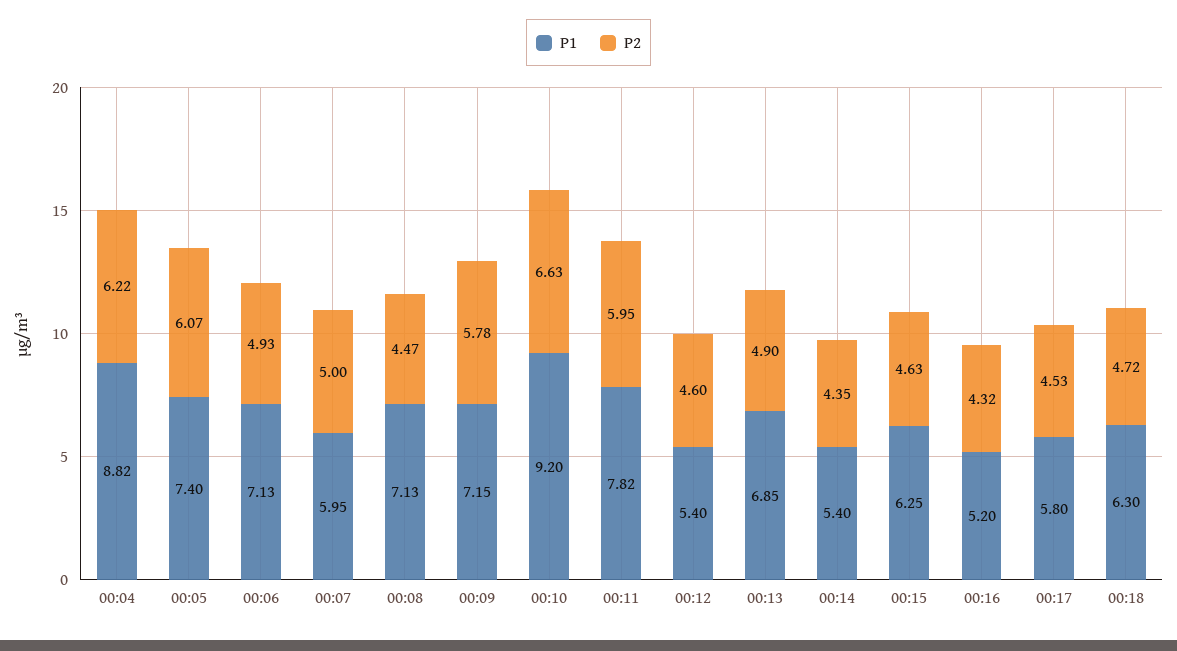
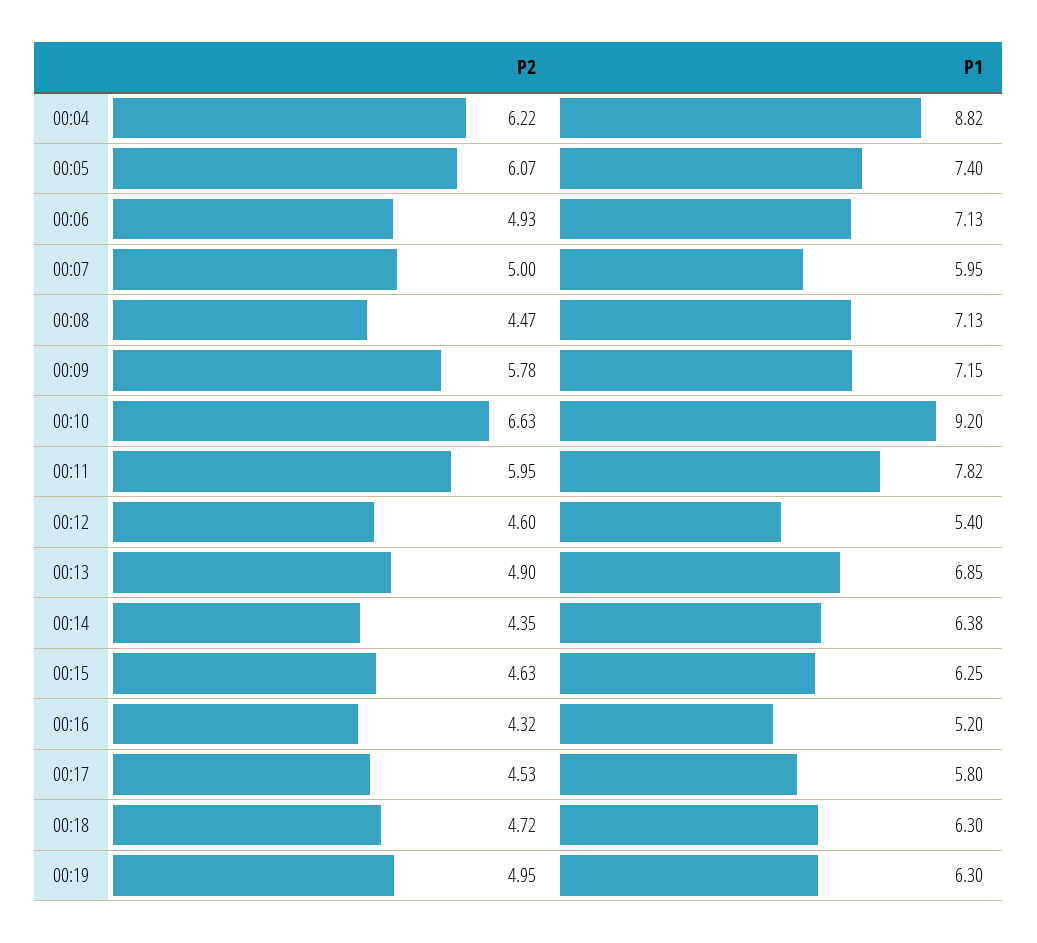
P1, 00:14: 5.4 -> 6.38
P2, 00:19: none -> 4.95
P1, 00:19: none -> 6.3

